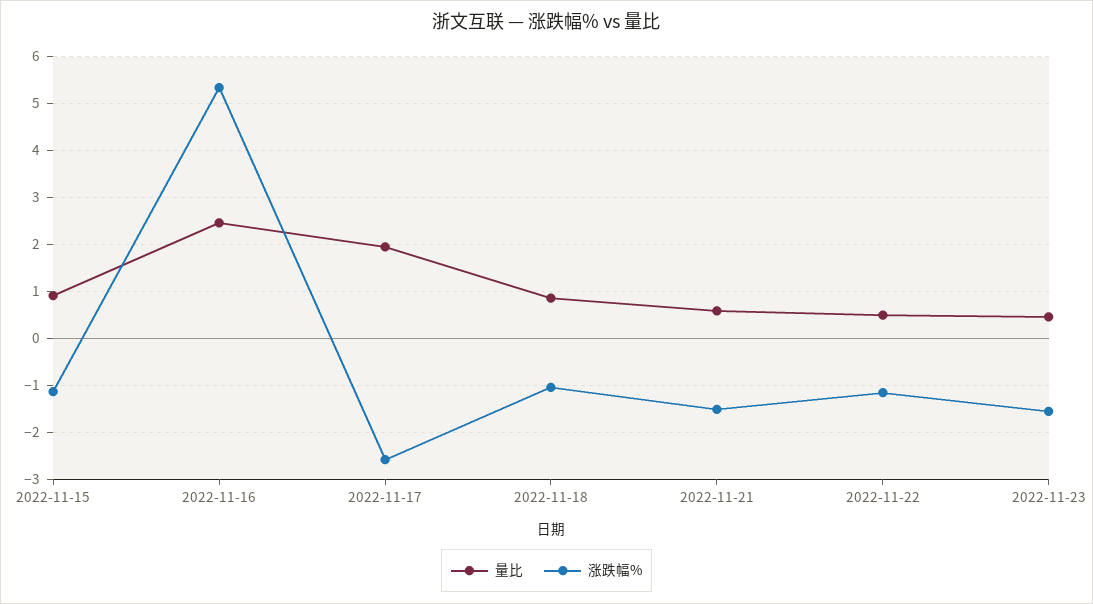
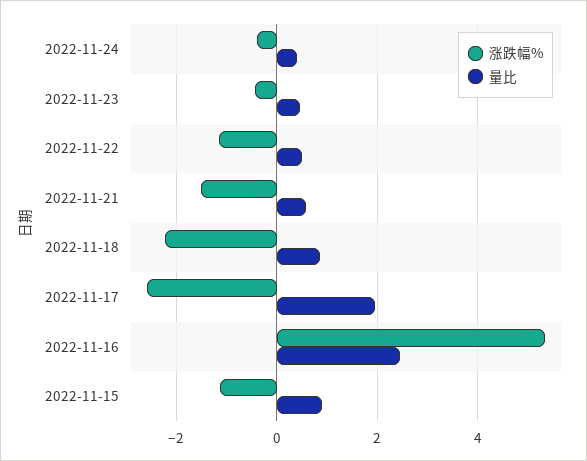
涨跌幅%, 2022-11-18: -1 -> -2.2
涨跌幅%, 2022-11-23: -1.6 -> -0.4
涨跌幅%, 2022-11-24: none -> -0.4
量比, 2022-11-24: none -> 0.4

